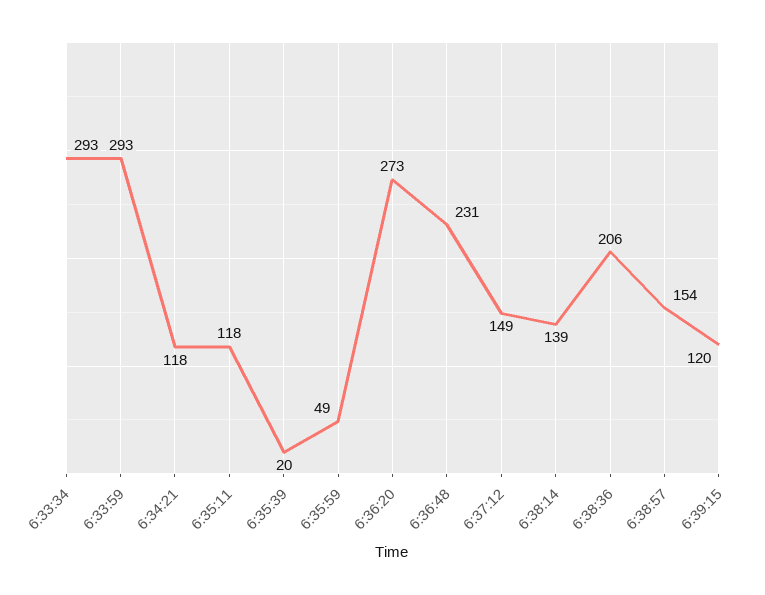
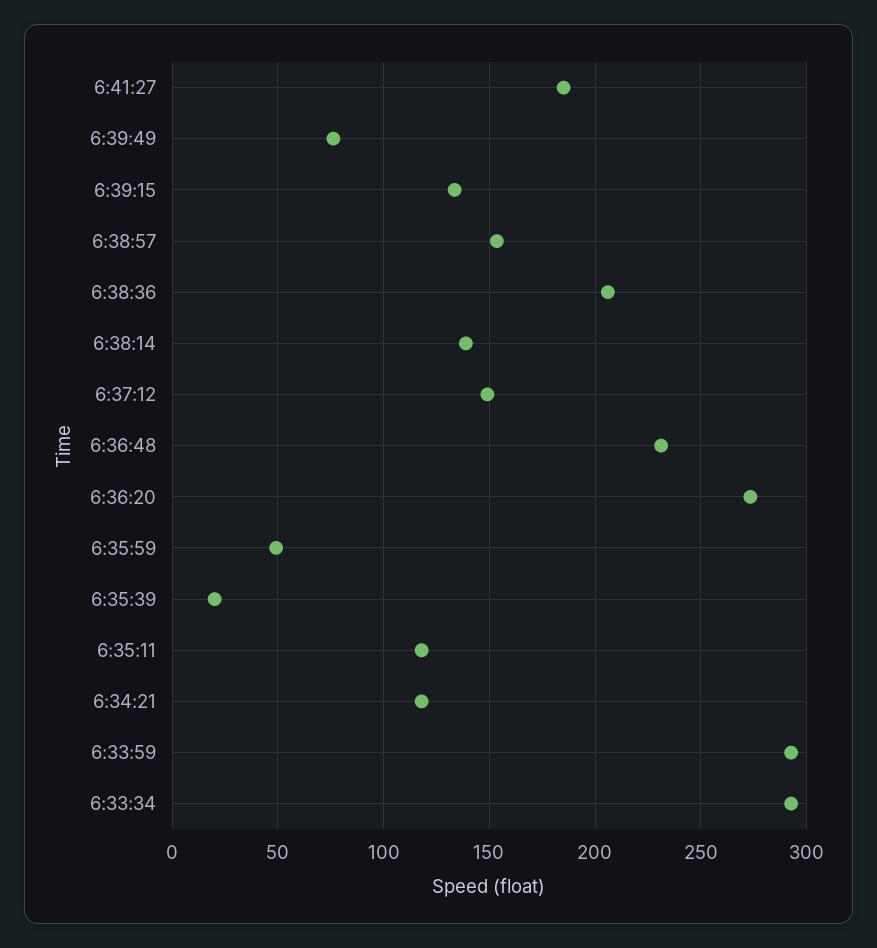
6:39:15: 120 -> 135
6:41:27: none -> 185
6:39:49: none -> 75

